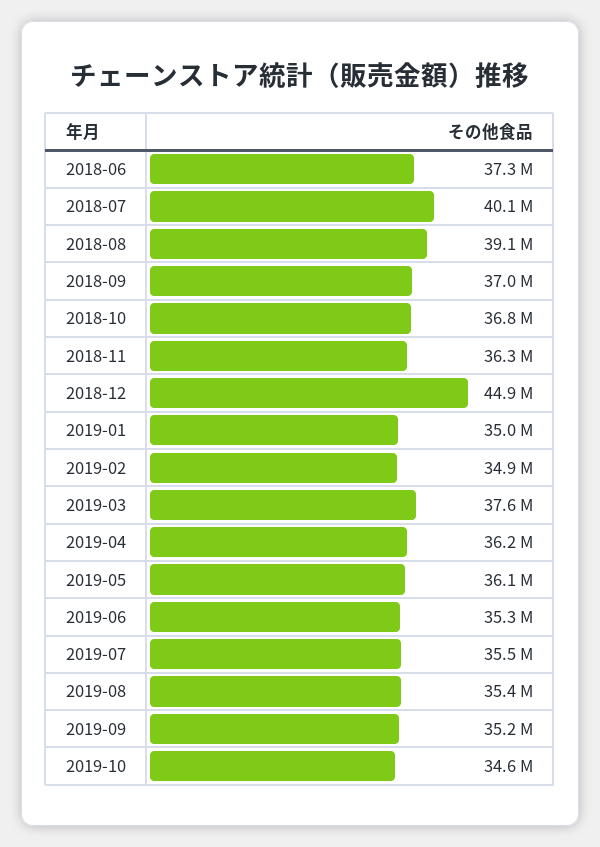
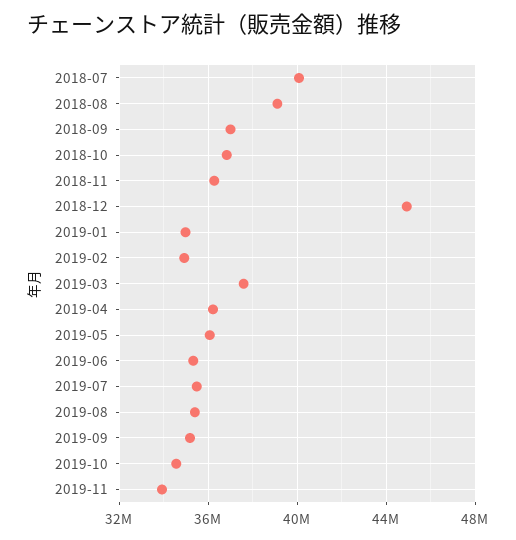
2018-06: 37300000 -> none
2019-11: none -> 34000000

